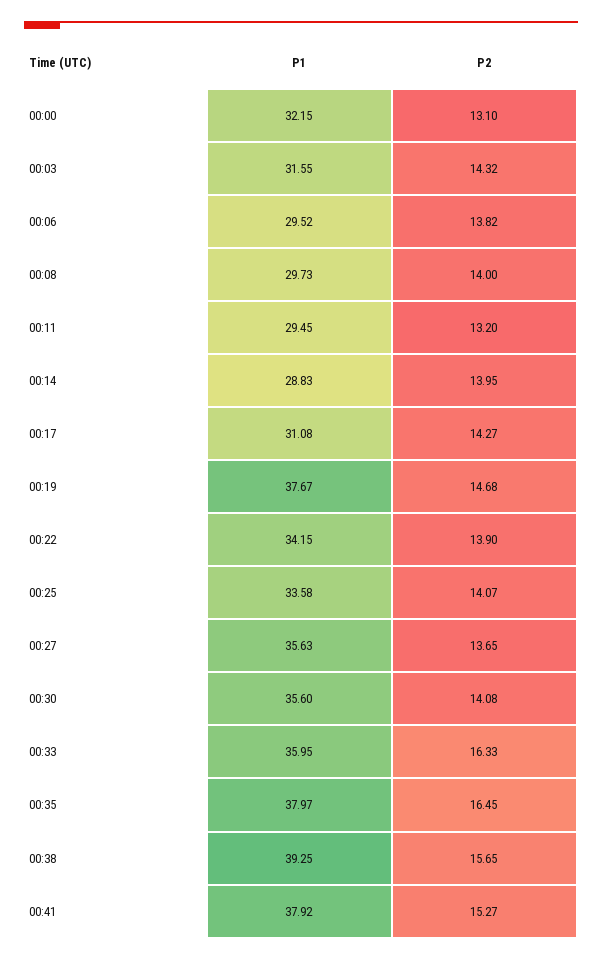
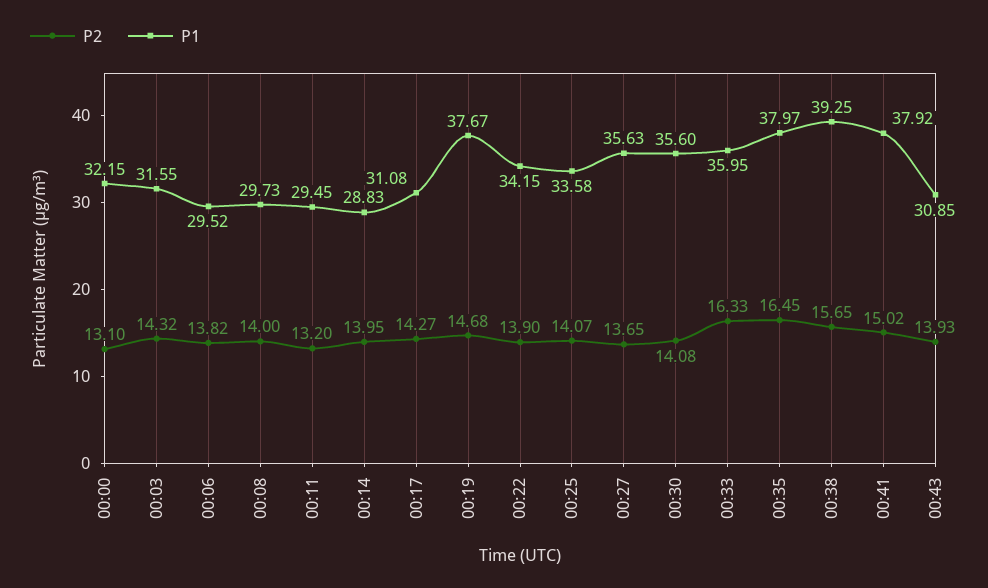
P2, 00:41: 15.27 -> 15.02
P2, 00:43: none -> 13.93
P1, 00:43: none -> 30.85

